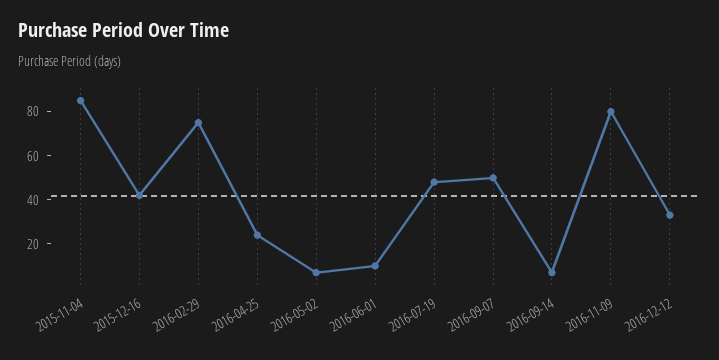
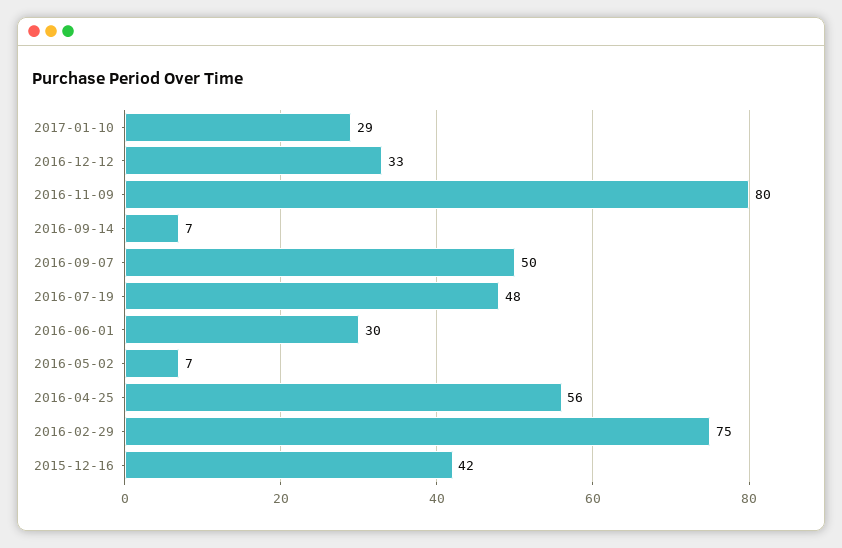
2015-11-04: 85 -> none
2016-04-25: 25 -> 56
2016-06-01: 10 -> 30
2017-01-10: none -> 29

